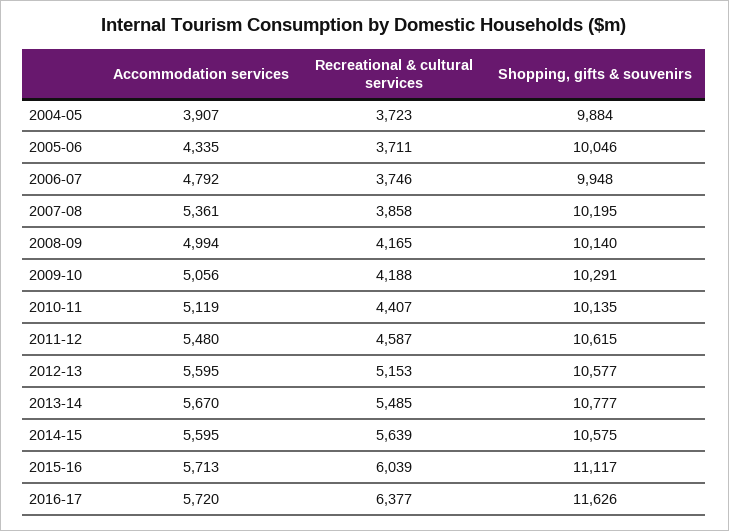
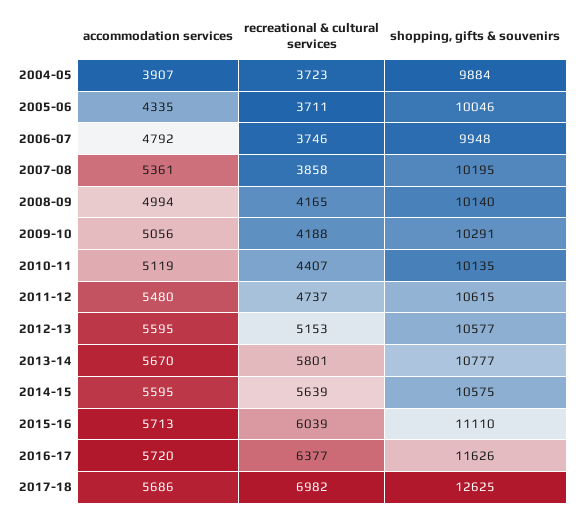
Recreational & cultural services, 2011-12: 4587 -> 4737
Recreational & cultural services, 2013-14: 5485 -> 5801
Shopping, gifts & souvenirs, 2015-16: 11117 -> 11110
Accommodation services, 2017-18: none -> 5686
Recreational & cultural services, 2017-18: none -> 6982
Shopping, gifts & souvenirs, 2017-18: none -> 12625

